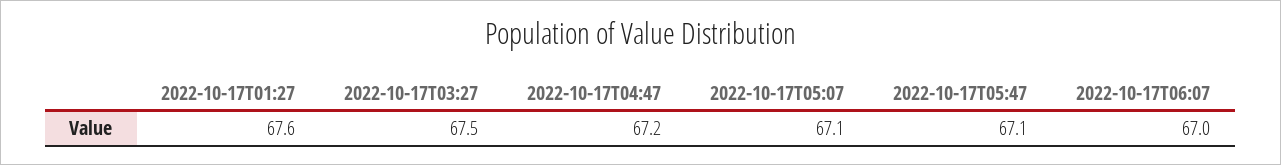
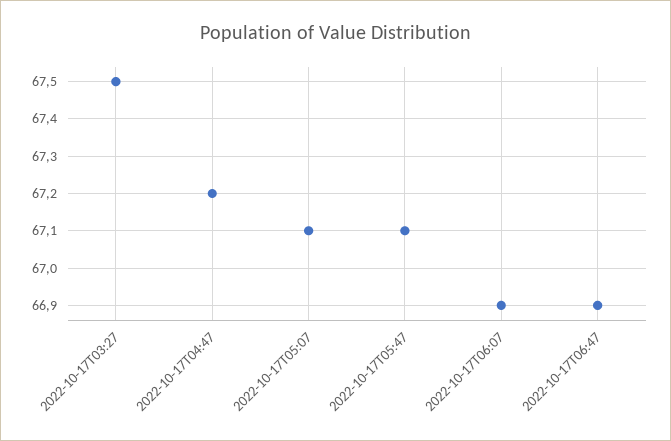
2022-10-17T01:27: 67.6 -> none
2022-10-17T06:07: 67 -> 66.9
2022-10-17T06:47: none -> 66.9

